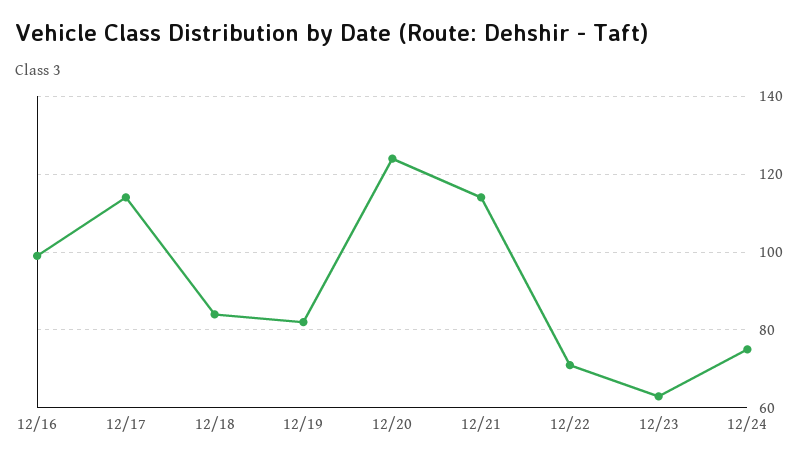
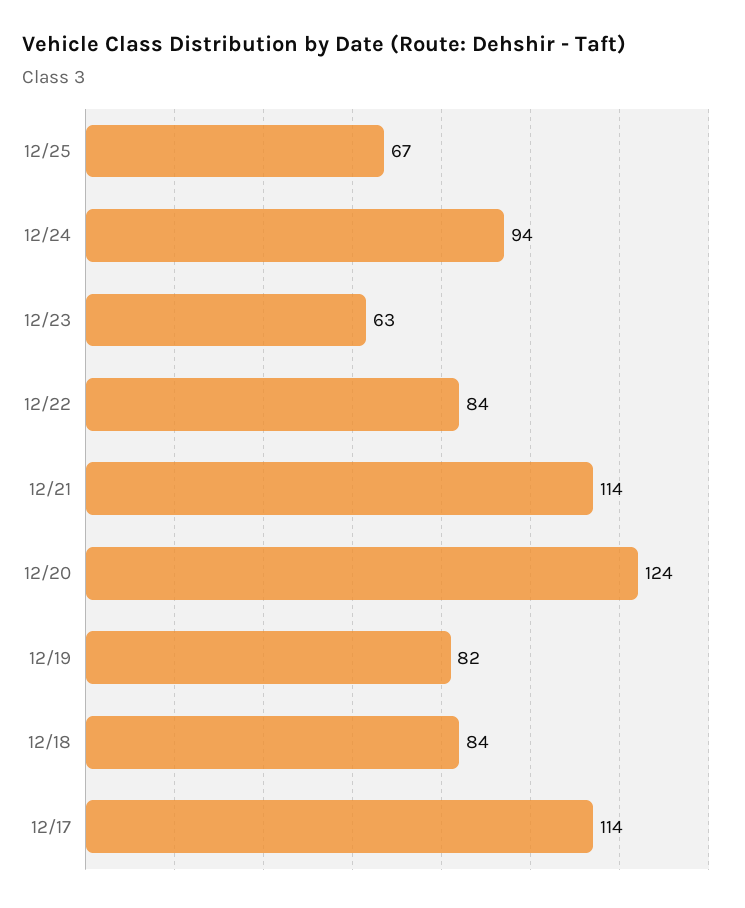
12/16: 100 -> none
12/22: 70 -> 84
12/24: 75 -> 94
12/25: none -> 67

